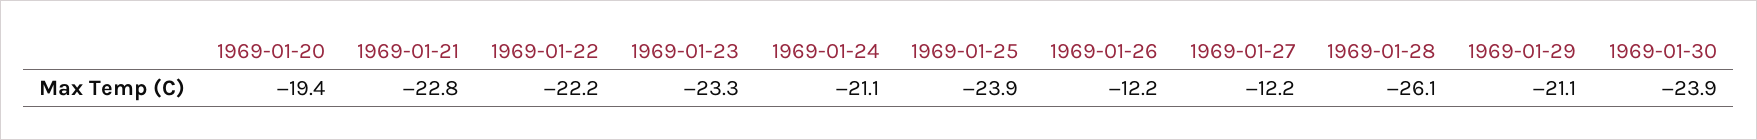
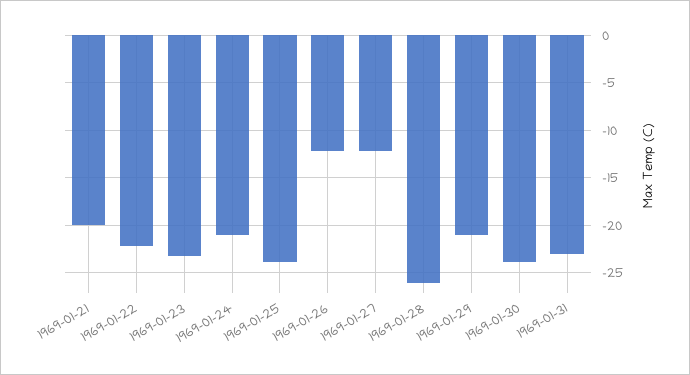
1969-01-20: -19.4 -> none
1969-01-21: -22.8 -> -20
1969-01-31: none -> -23

